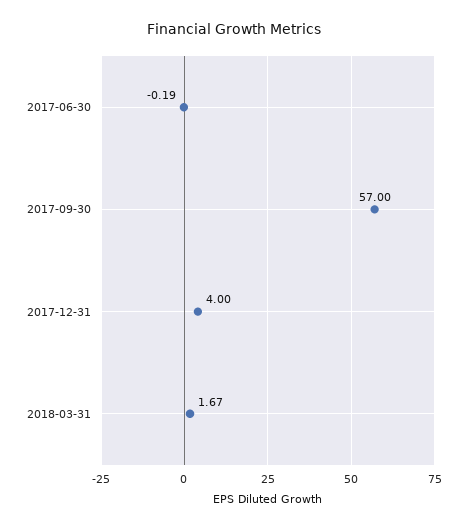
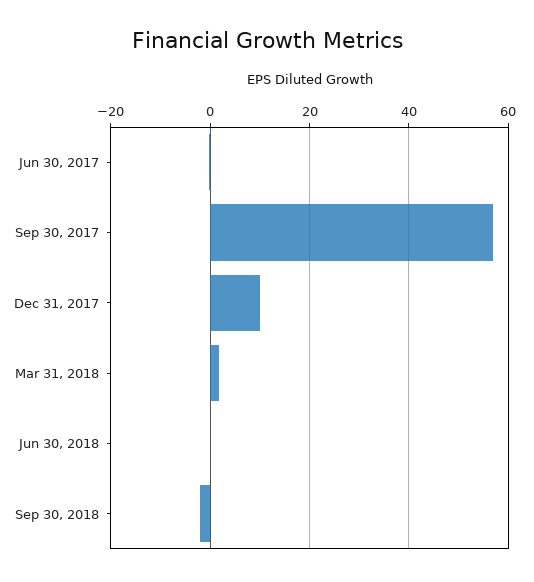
2017-12-31: 4 -> 10
Jun 30, 2018: none -> 0
Sep 30, 2018: none -> -2

